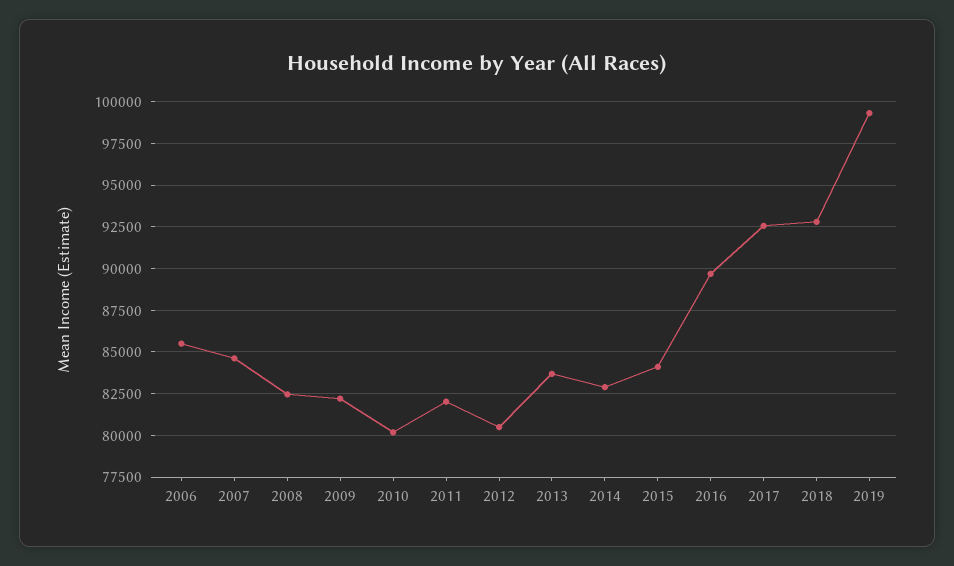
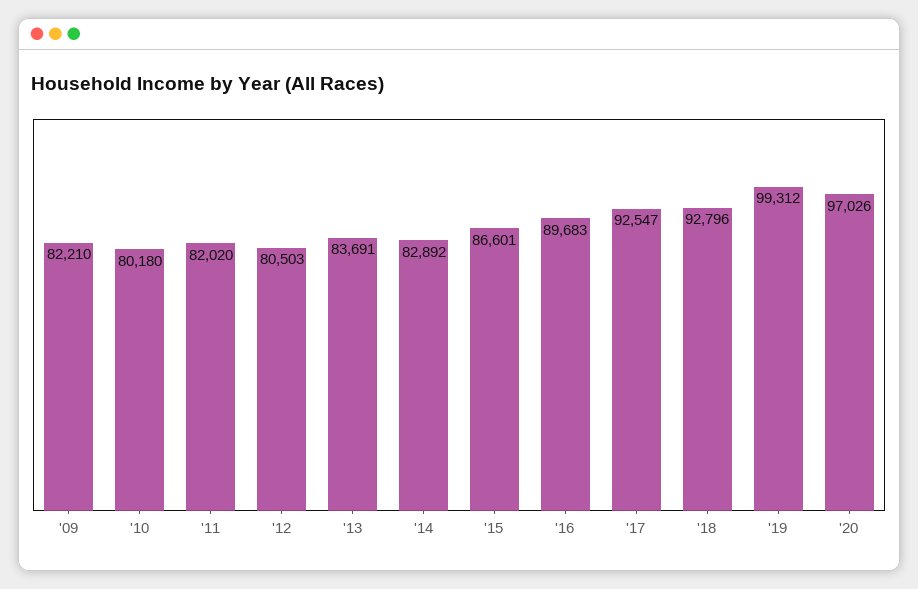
2006: 85500 -> none
2007: 84500 -> none
2008: 82500 -> none
2015: 84000 -> 86601
'20: none -> 97026

